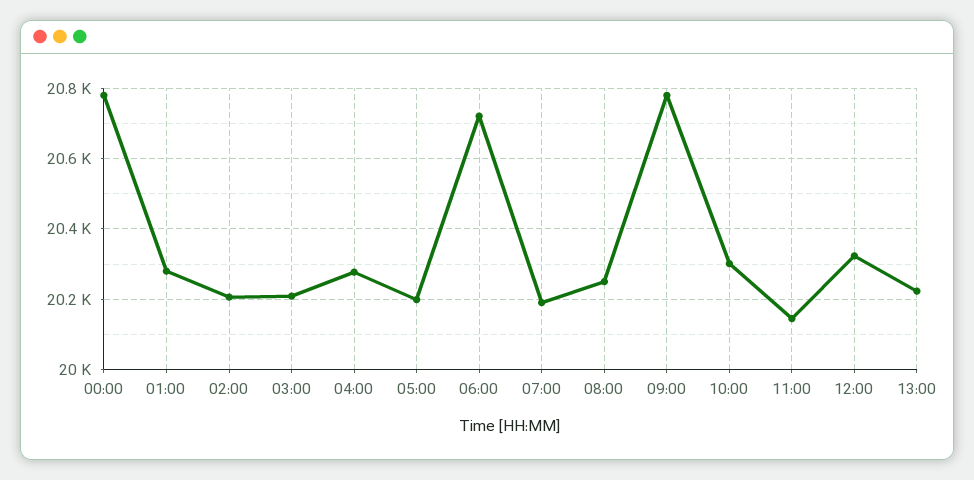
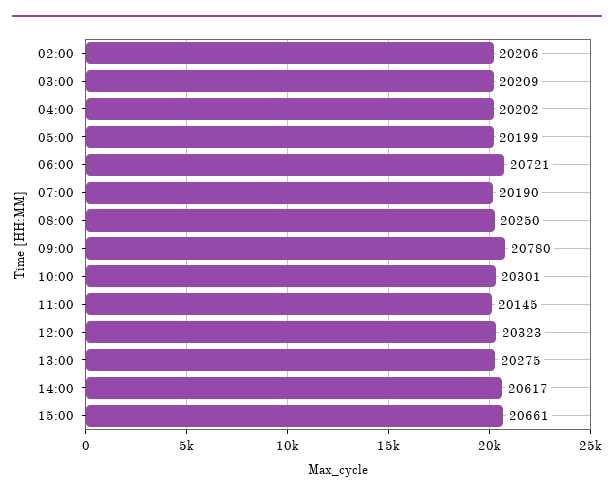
00:00: 20780 -> none
01:00: 20280 -> none
04:00: 20280 -> 20202
13:00: 20220 -> 20275
14:00: none -> 20617
15:00: none -> 20661

